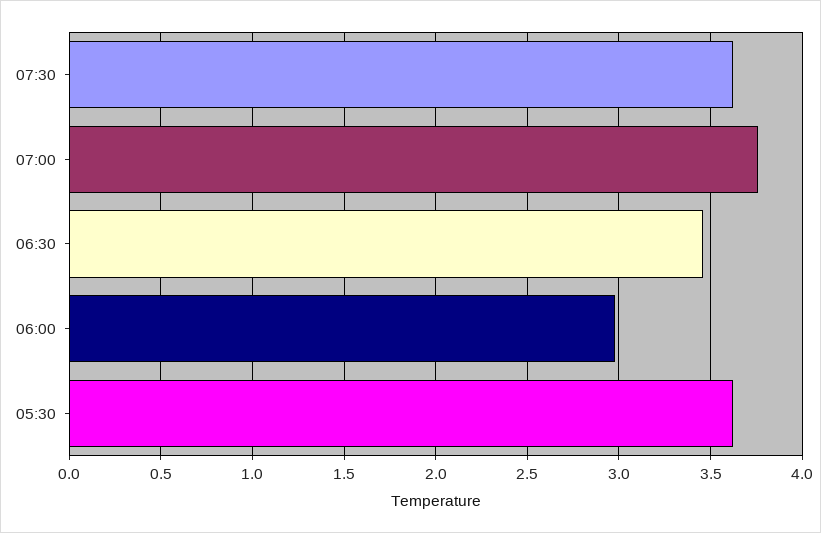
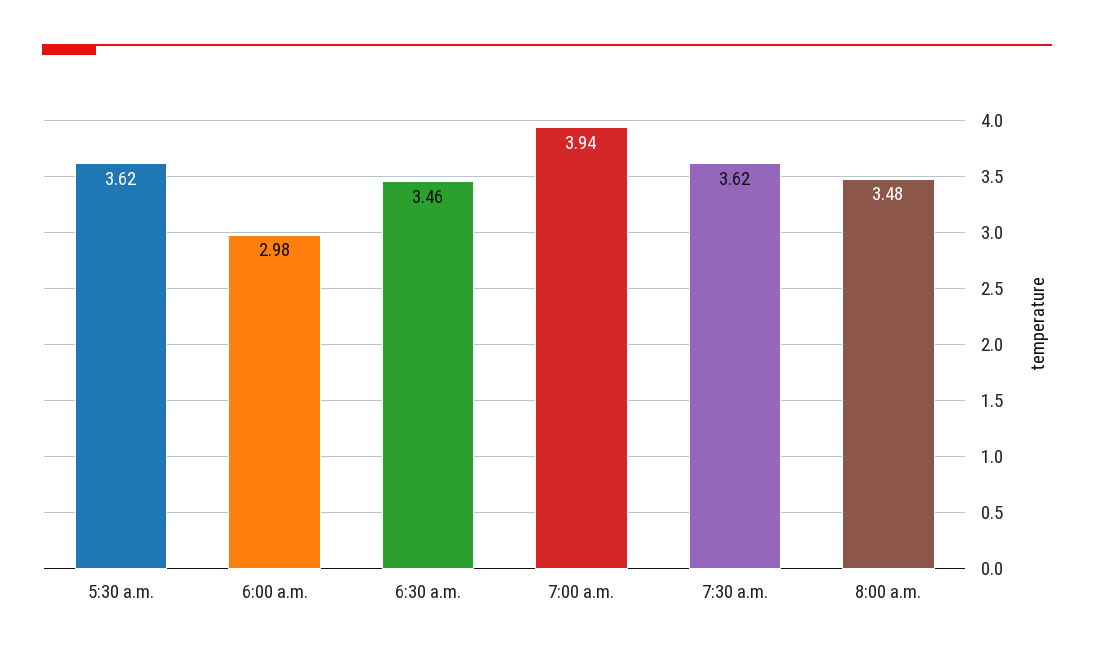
07:00: 3.75 -> 3.94
8:00 a.m.: none -> 3.48

